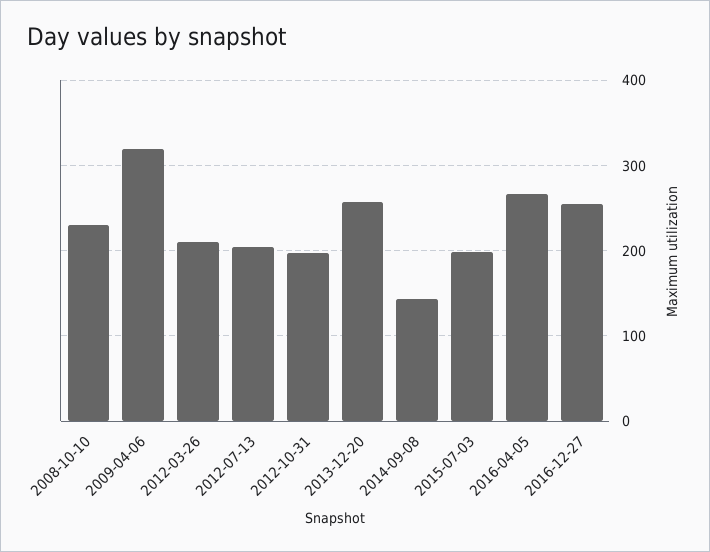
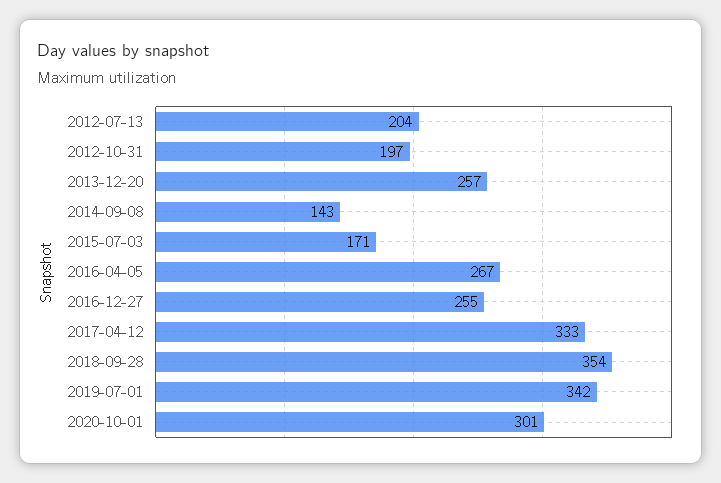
2008-10-10: 230 -> none
2009-04-06: 320 -> none
2012-03-26: 210 -> none
2015-07-03: 200 -> 171
2017-04-12: none -> 333
2018-09-28: none -> 354
2019-07-01: none -> 342
2020-10-01: none -> 301

